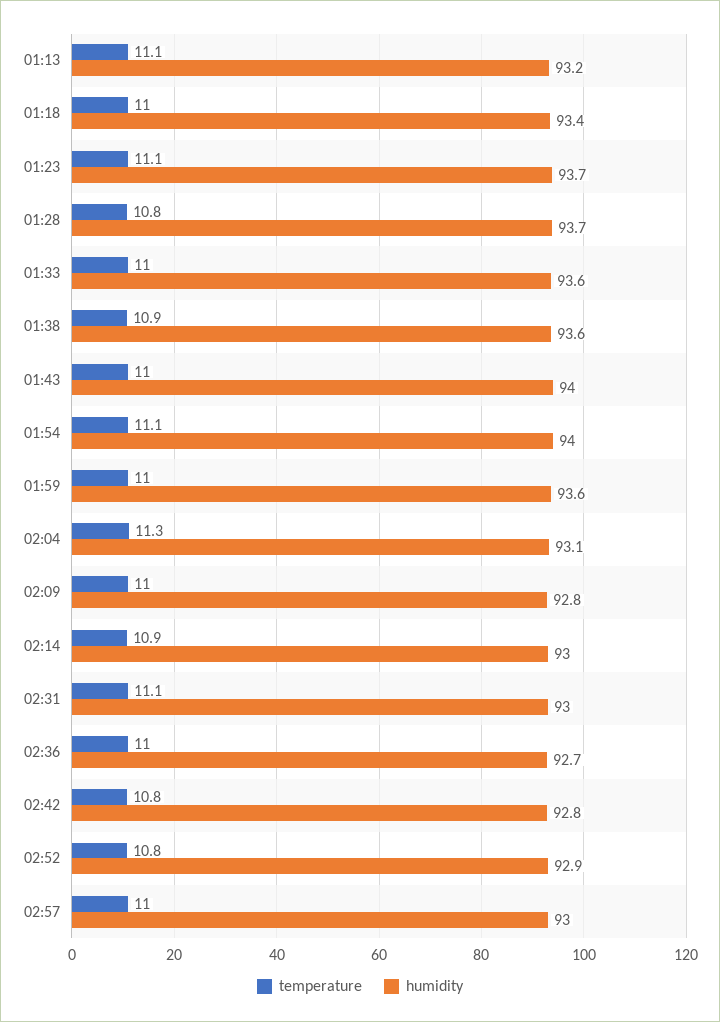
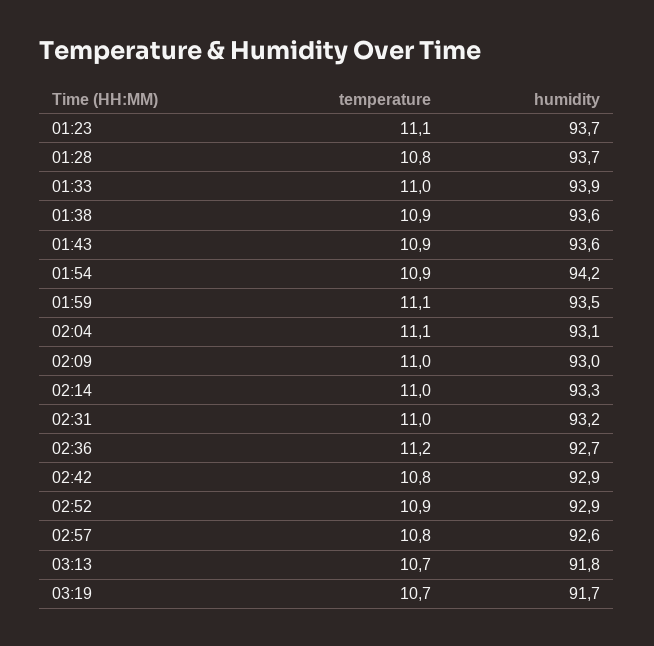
temperature, 01:13: 11.1 -> none
humidity, 01:13: 93.2 -> none
temperature, 01:18: 11 -> none
humidity, 01:18: 93.4 -> none
humidity, 01:33: 93.6 -> 93.9
temperature, 01:43: 11 -> 10.9
humidity, 01:43: 94 -> 93.6
temperature, 01:54: 11.1 -> 10.9
humidity, 01:54: 94 -> 94.2
temperature, 01:59: 11 -> 11.1
humidity, 01:59: 93.6 -> 93.5
temperature, 02:04: 11.3 -> 11.1
humidity, 02:09: 92.8 -> 93
temperature, 02:14: 10.9 -> 11
humidity, 02:14: 93 -> 93.3
temperature, 02:31: 11.1 -> 11
humidity, 02:31: 93 -> 93.2
temperature, 02:36: 11 -> 11.2
humidity, 02:42: 92.8 -> 92.9
temperature, 02:52: 10.8 -> 10.9
temperature, 02:57: 11 -> 10.8
humidity, 02:57: 93 -> 92.6
temperature, 03:13: none -> 10.7
humidity, 03:13: none -> 91.8
temperature, 03:19: none -> 10.7
humidity, 03:19: none -> 91.7

